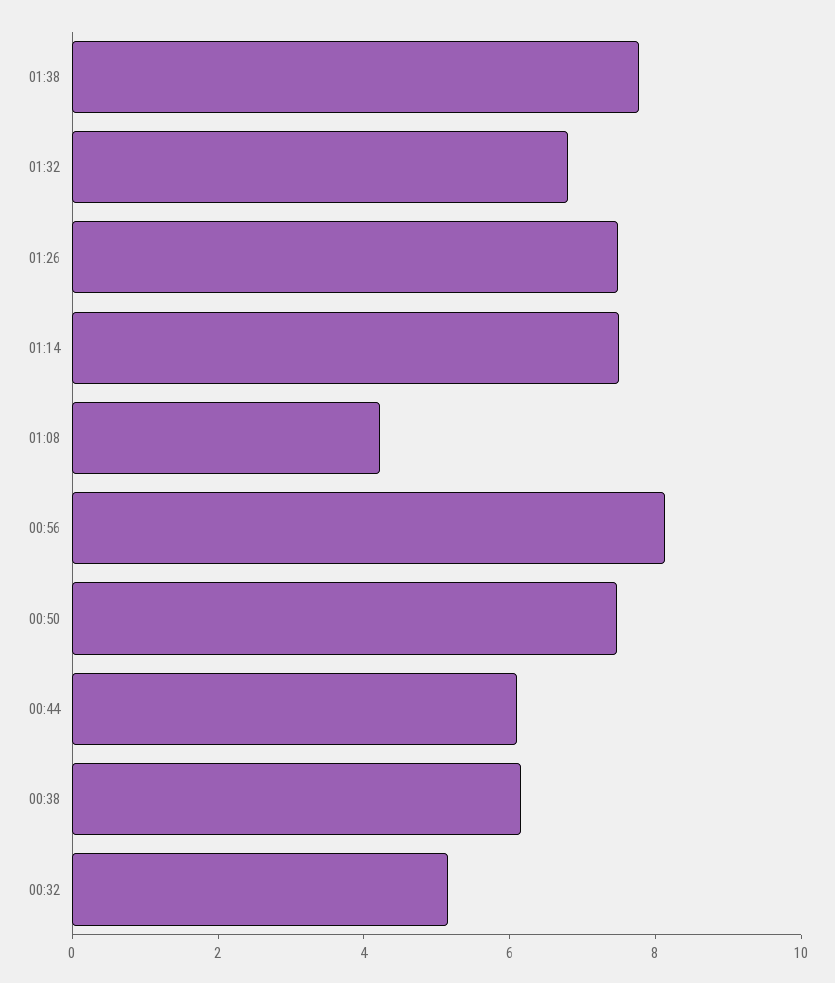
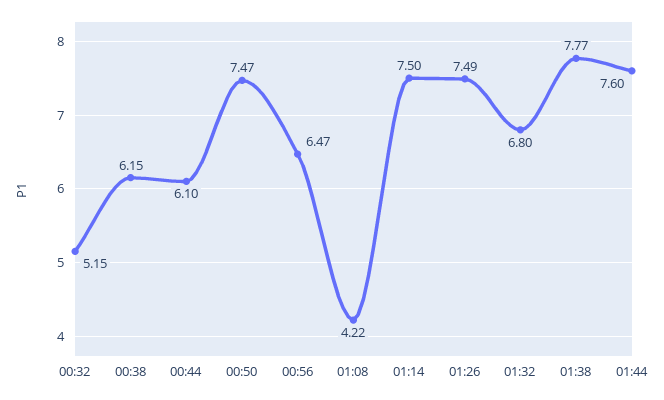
00:56: 8 -> 6.47
01:44: none -> 7.6

